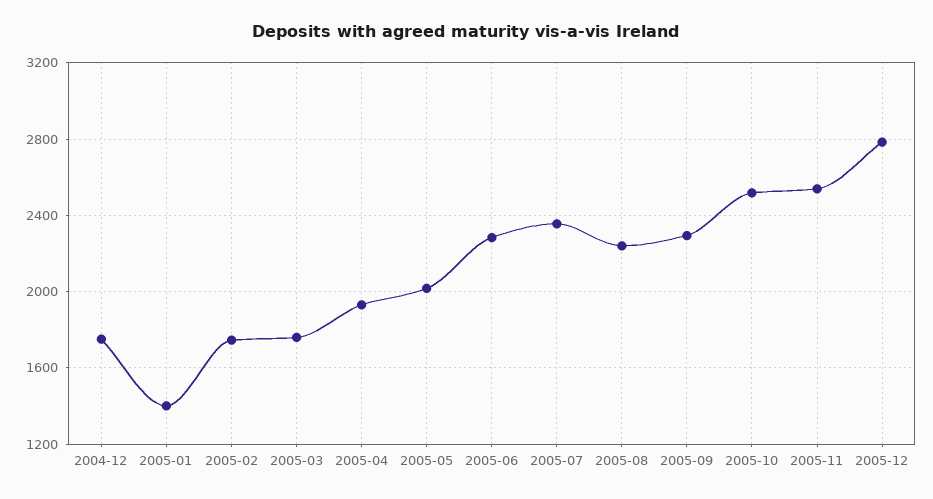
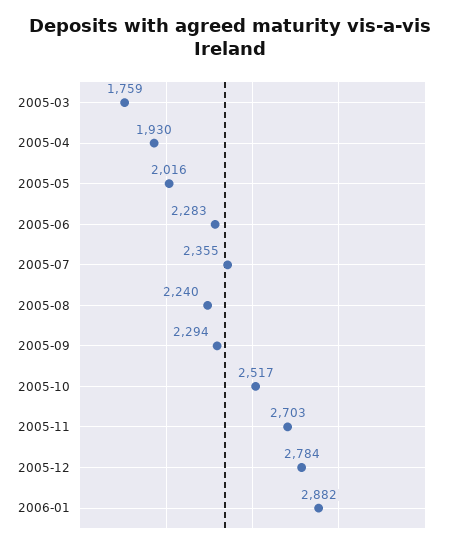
2004-12: 1750 -> none
2005-01: 1400 -> none
2005-02: 1750 -> none
2005-11: 2550 -> 2703
2006-01: none -> 2882

